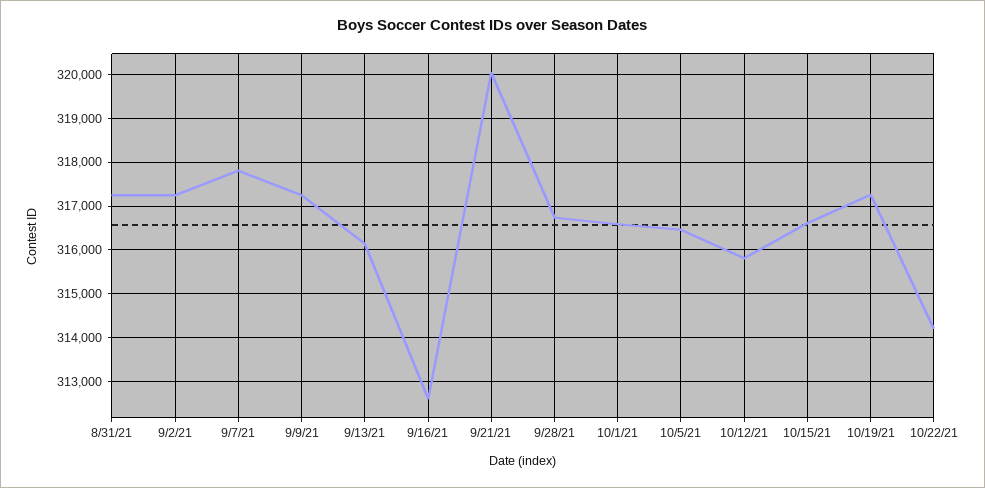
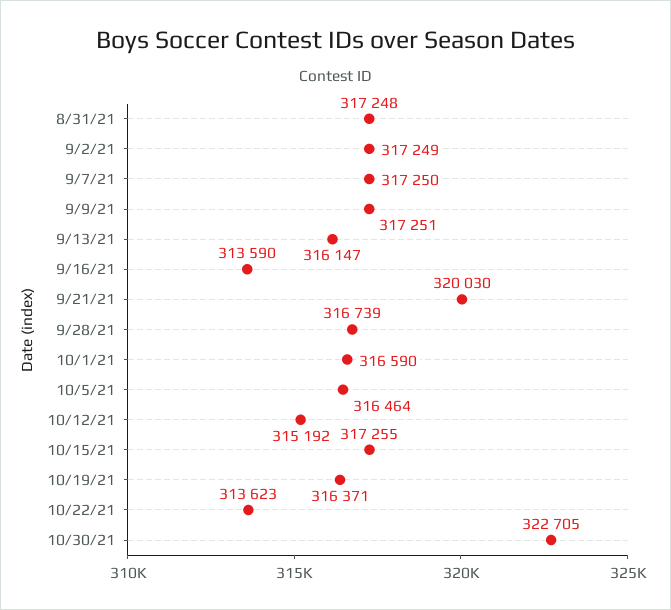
9/7/21: 317800 -> 317250
9/16/21: 312600 -> 313590
10/12/21: 315800 -> 315192
10/15/21: 316600 -> 317255
10/19/21: 317200 -> 316371
10/22/21: 314200 -> 313623
10/30/21: none -> 322705

